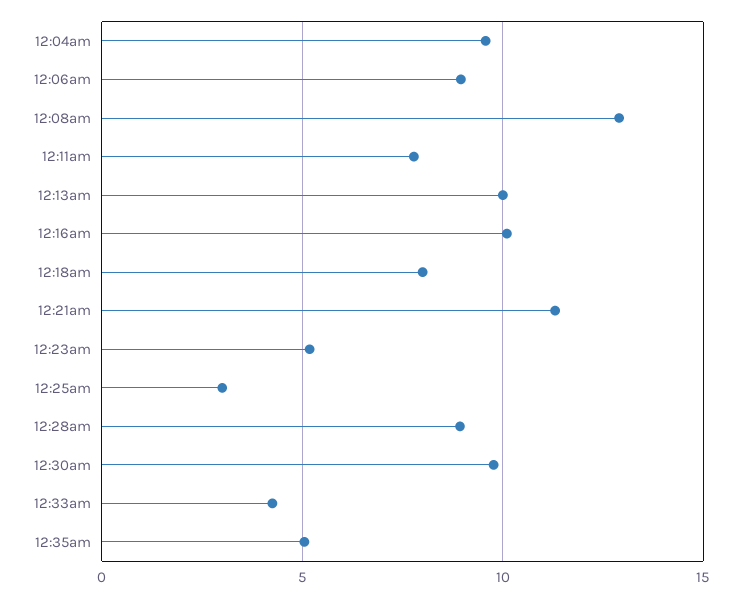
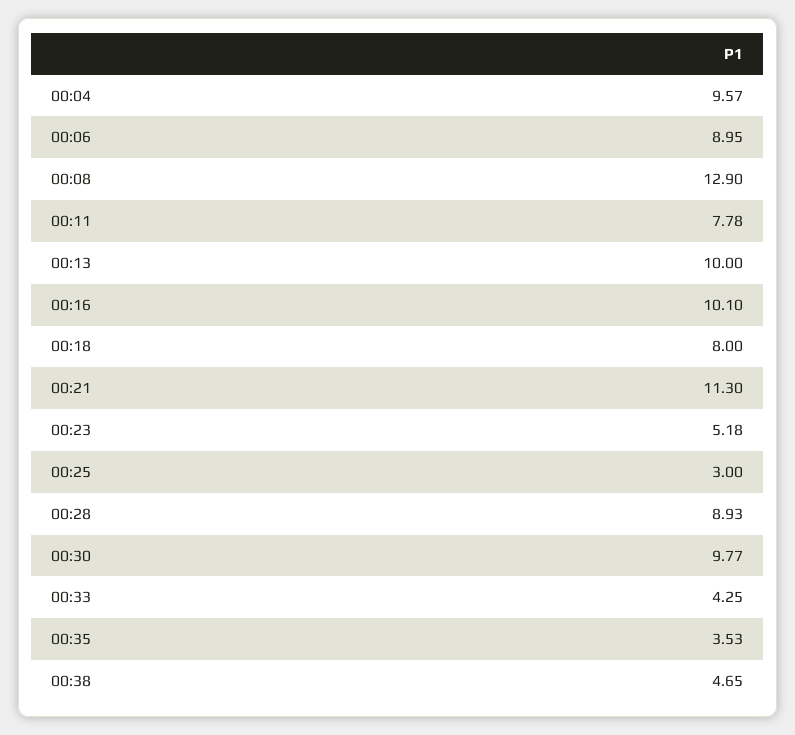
12:35am: 5 -> 3.53
00:38: none -> 4.65

